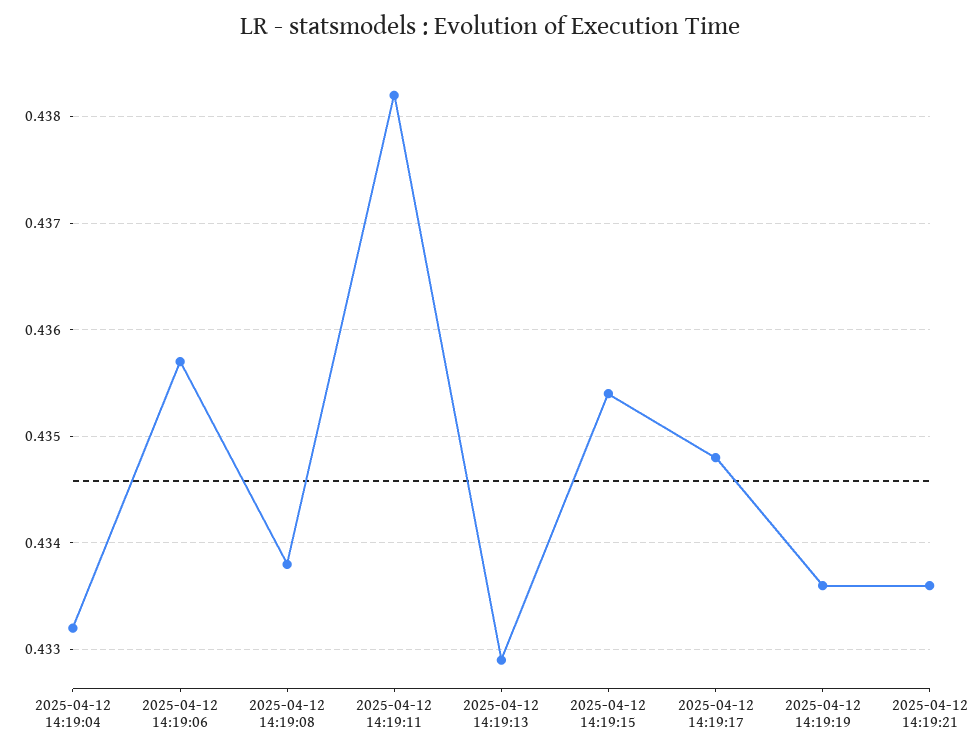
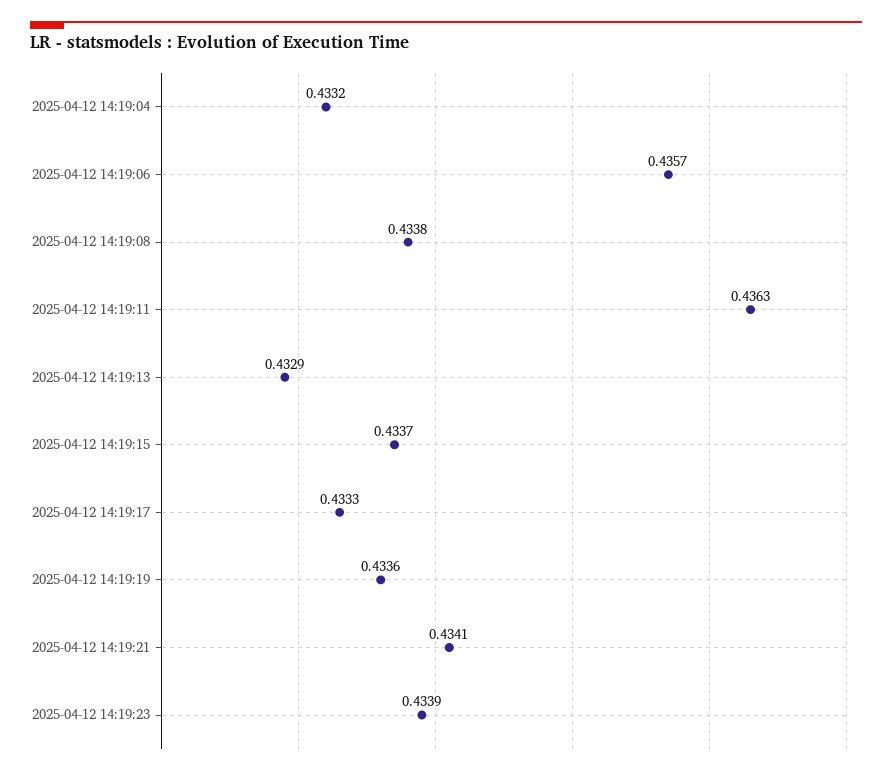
2025-04-12 14:19:11: 0.4382 -> 0.4363
2025-04-12 14:19:15: 0.4354 -> 0.4337
2025-04-12 14:19:17: 0.4348 -> 0.4333
2025-04-12 14:19:21: 0.4336 -> 0.4341
2025-04-12 14:19:23: none -> 0.4339

